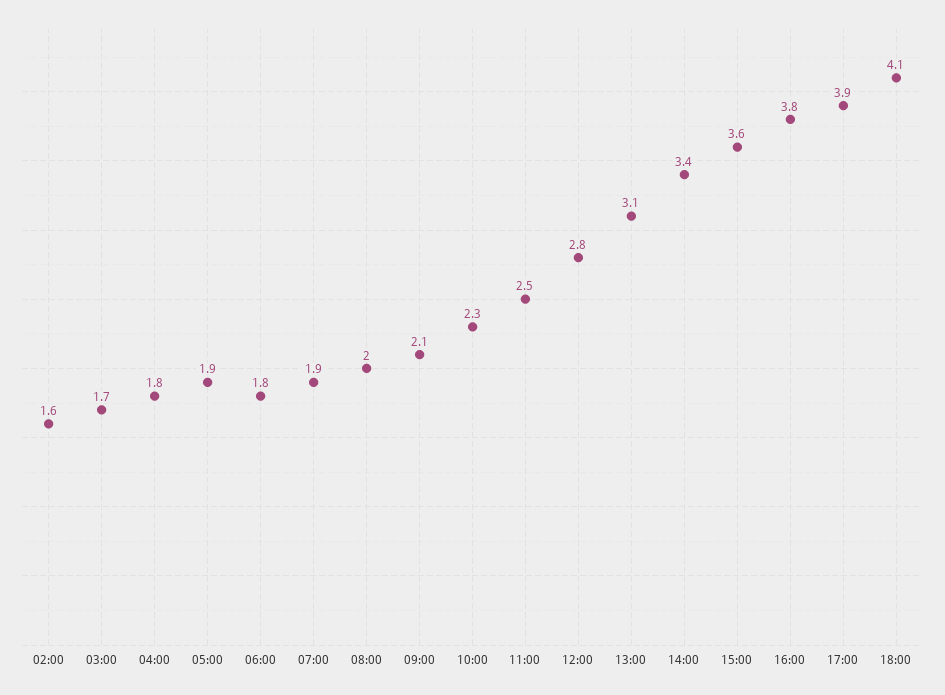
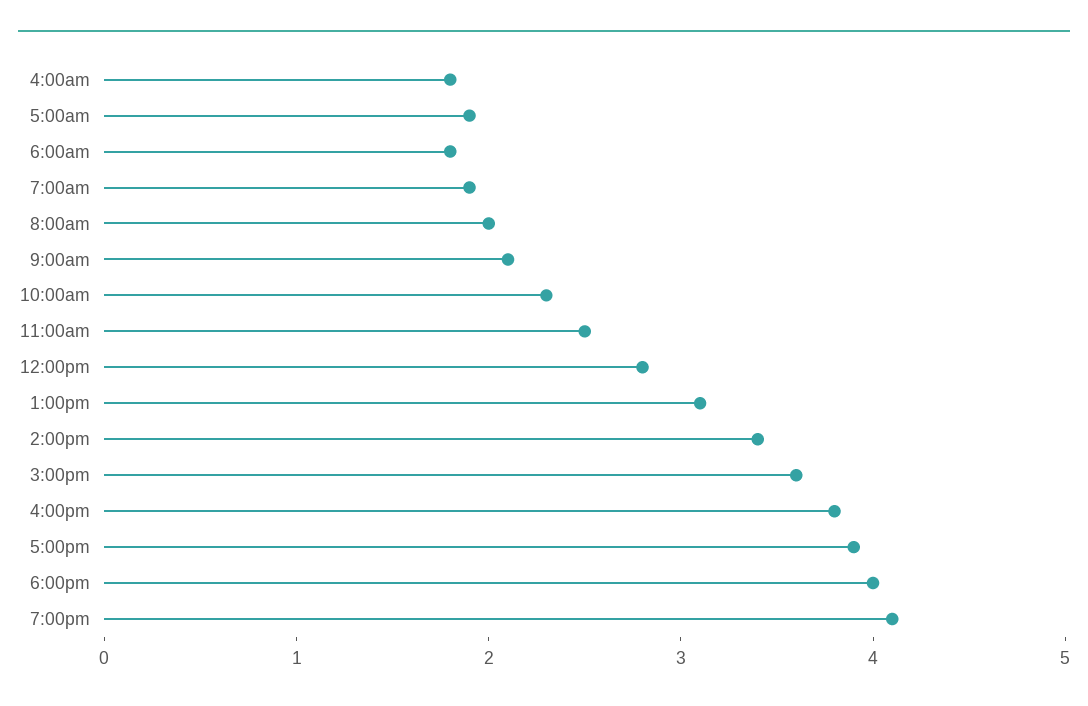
02:00: 1.6 -> none
03:00: 1.7 -> none
18:00: 4.1 -> 4
7:00pm: none -> 4.1

